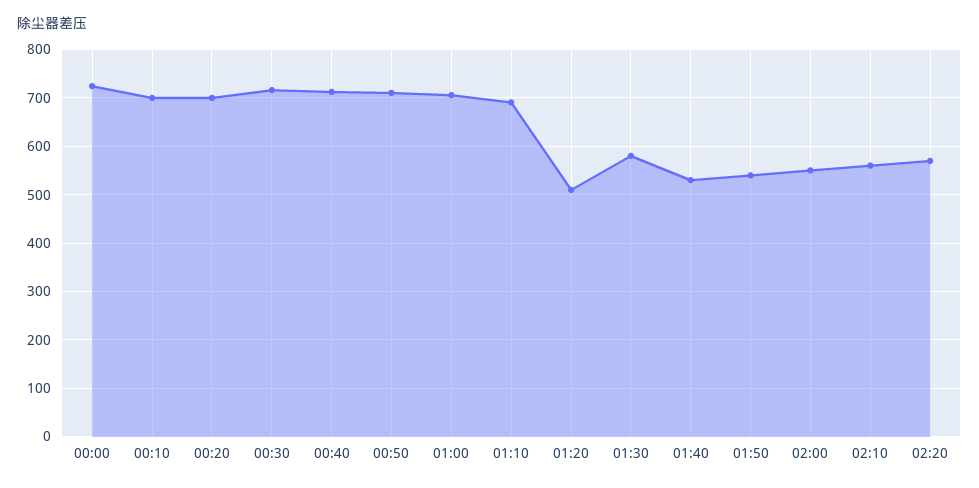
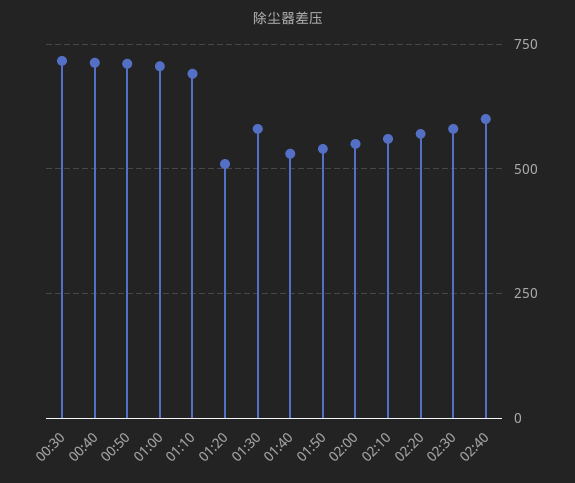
00:00: 720 -> none
00:10: 700 -> none
00:20: 700 -> none
02:30: none -> 575
02:40: none -> 600

